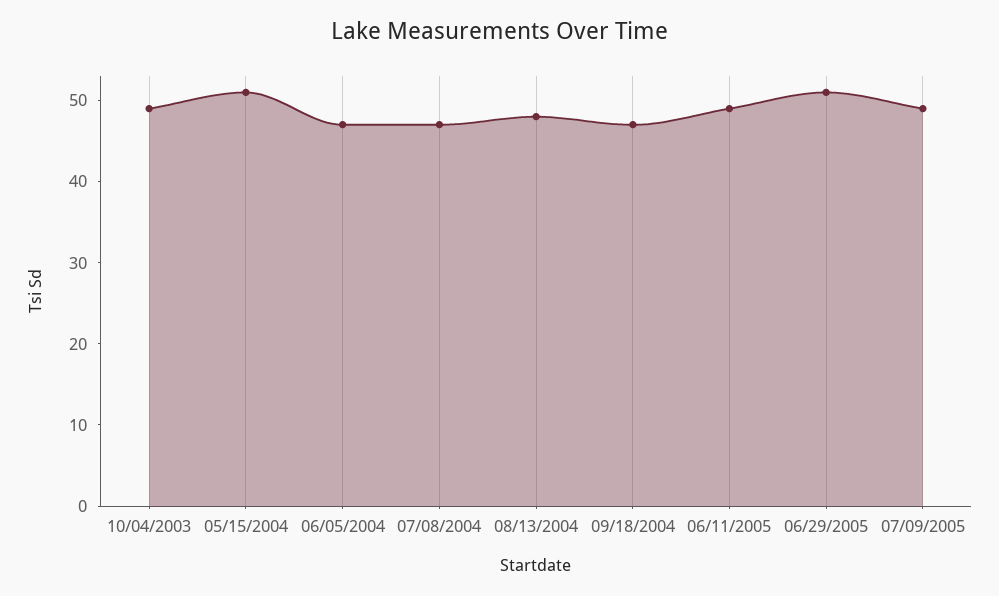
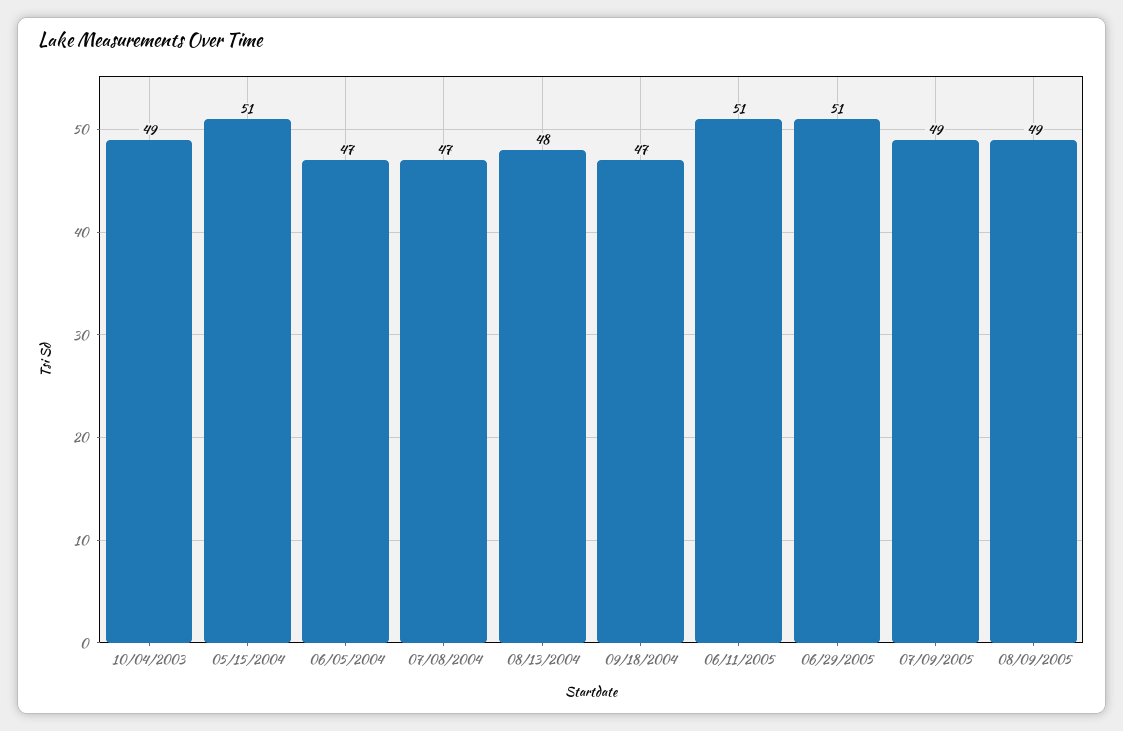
06/11/2005: 49 -> 51
08/09/2005: none -> 49

